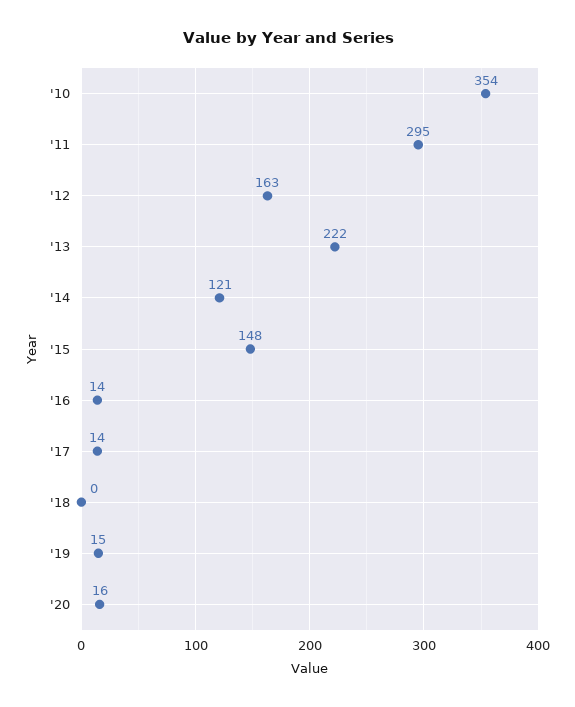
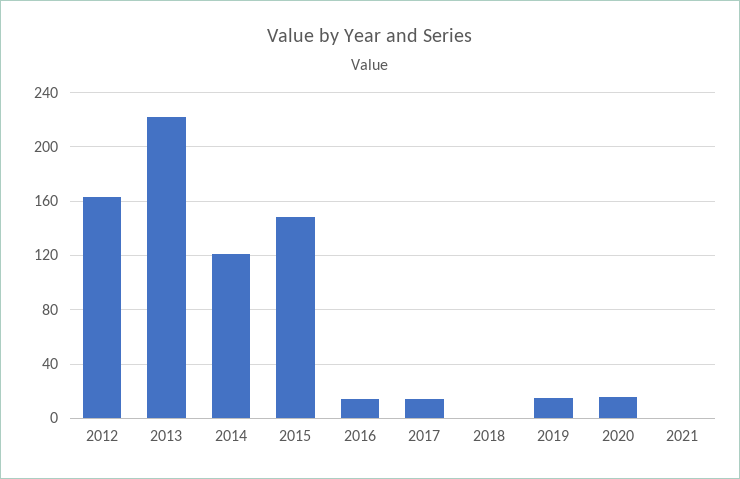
'10: 354 -> none
'11: 295 -> none
2021: none -> 0

